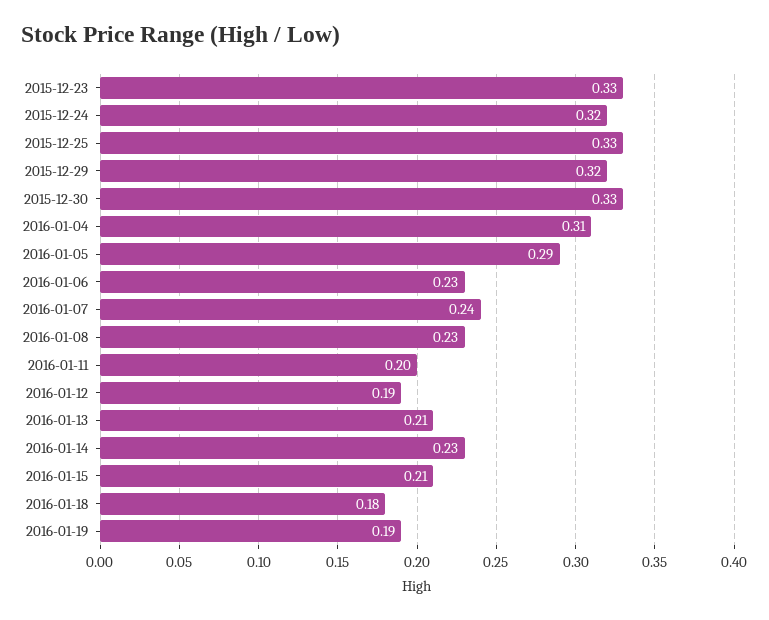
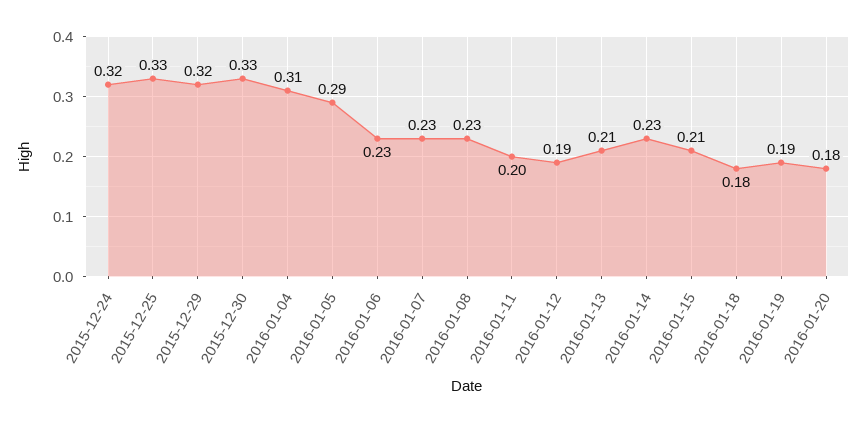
2015-12-23: 0.33 -> none
2016-01-07: 0.24 -> 0.23
2016-01-20: none -> 0.18

